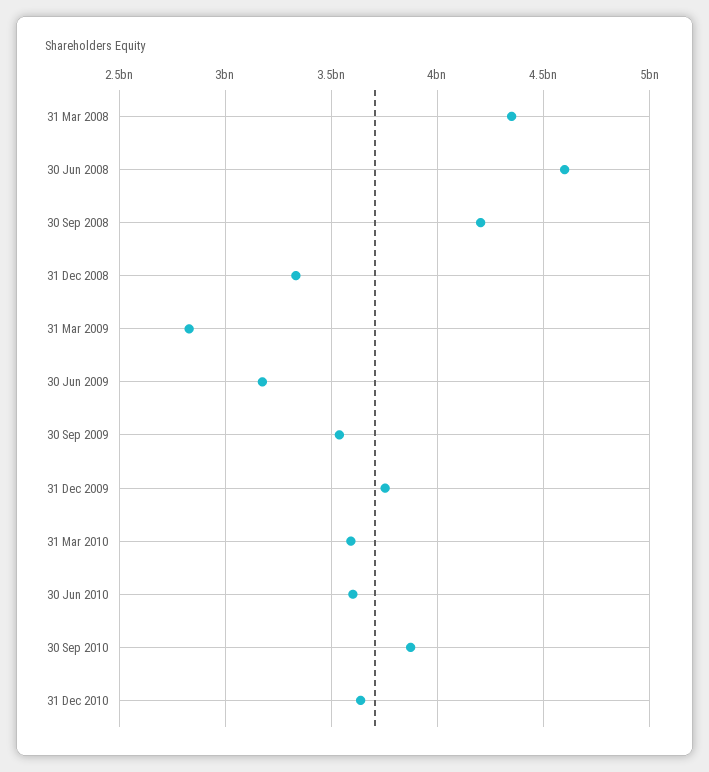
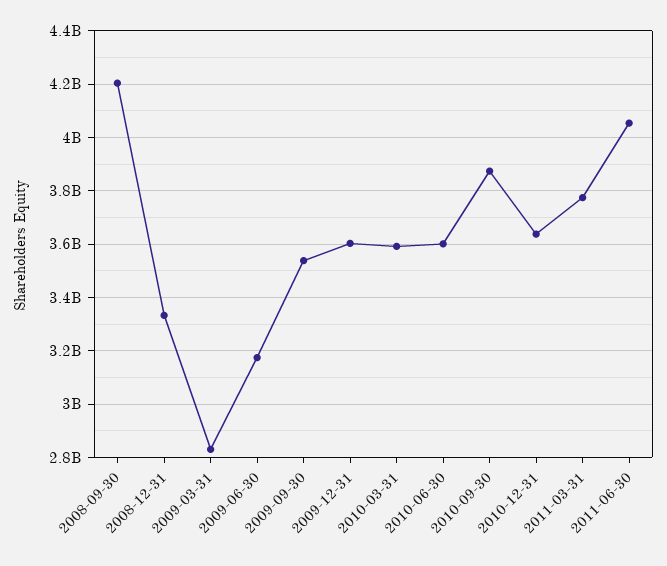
31 Mar 2008: 4350000000 -> none
30 Jun 2008: 4600000000 -> none
31 Dec 2009: 3750000000 -> 3600000000
2011-03-31: none -> 3775000000
2011-06-30: none -> 4050000000

